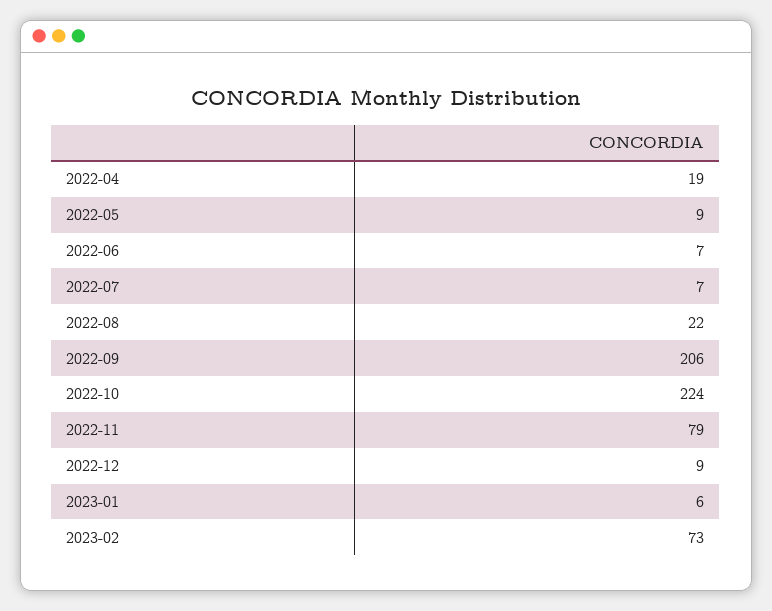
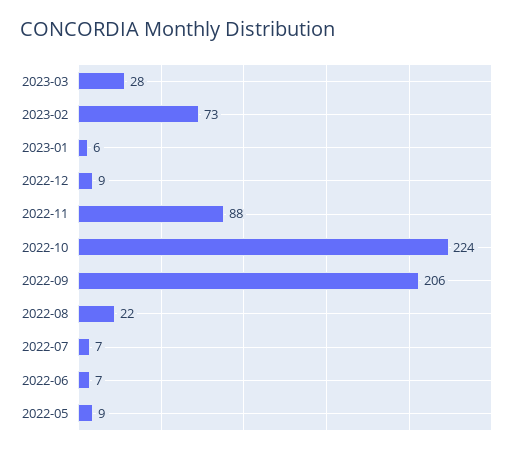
2022-04: 19 -> none
2022-11: 79 -> 88
2023-03: none -> 28

